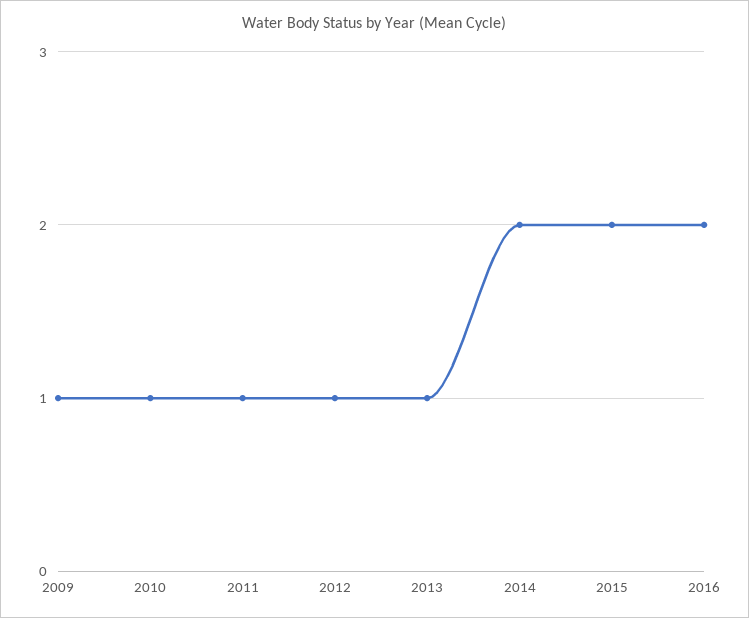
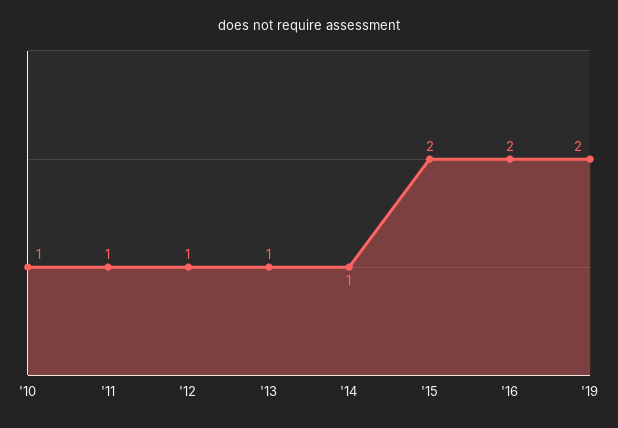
2009: 1 -> none
2014: 2 -> 1
'19: none -> 2

